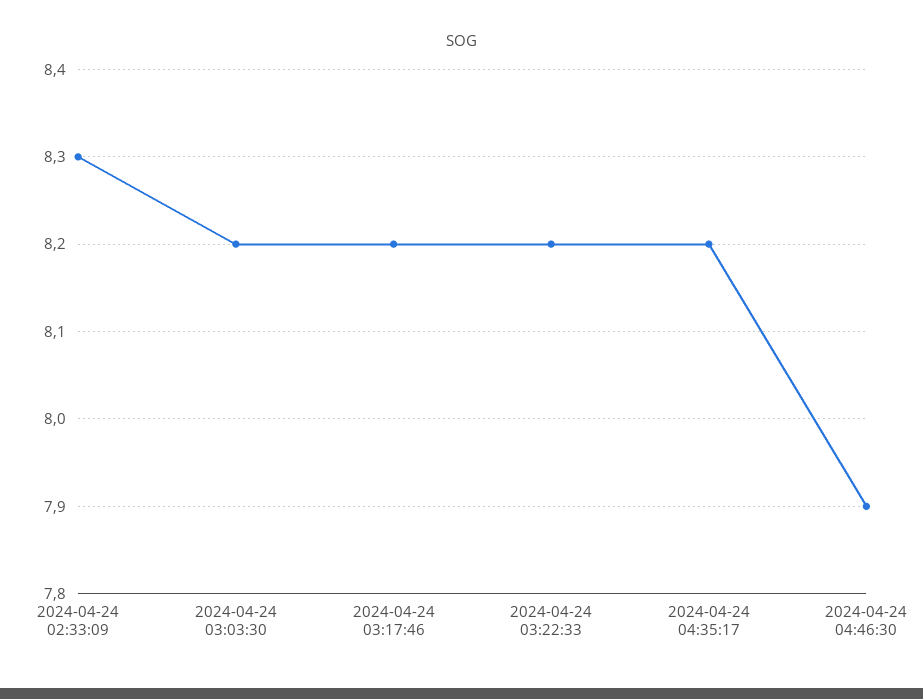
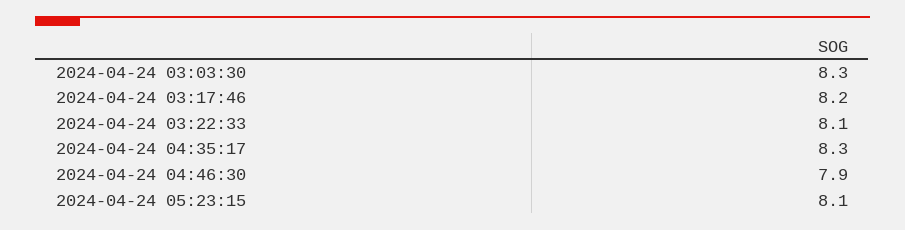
2024-04-24 02:33:09: 8.3 -> none
2024-04-24 03:03:30: 8.2 -> 8.3
2024-04-24 03:22:33: 8.2 -> 8.1
2024-04-24 04:35:17: 8.2 -> 8.3
2024-04-24 05:23:15: none -> 8.1

